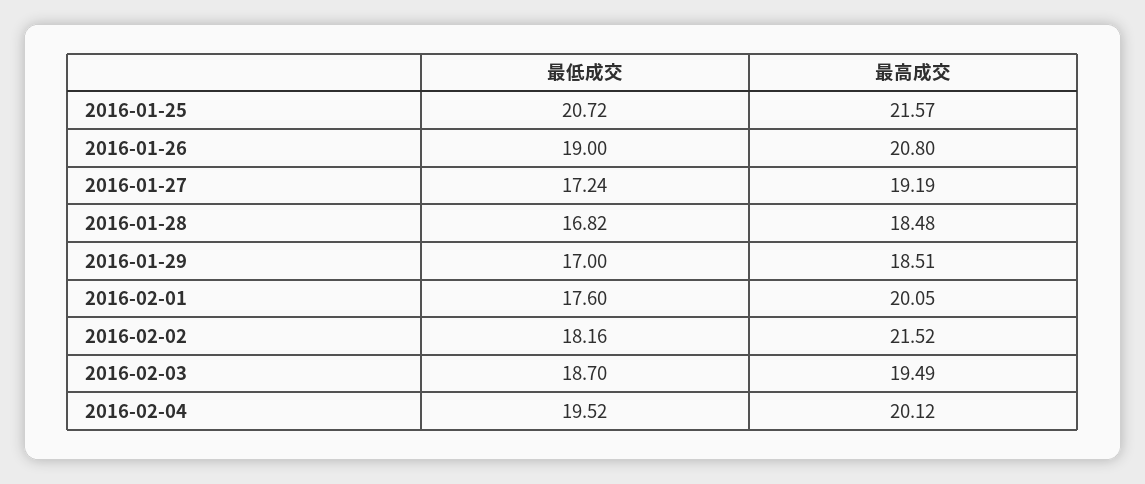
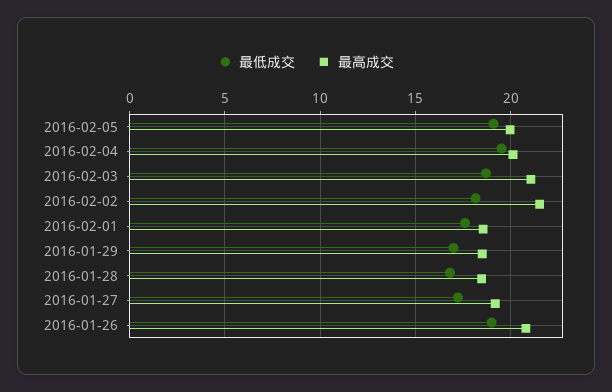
最低成交, 2016-01-25: 20.72 -> none
最高成交, 2016-01-25: 21.57 -> none
最高成交, 2016-02-01: 20.05 -> 18.5
最高成交, 2016-02-03: 19.49 -> 21
最低成交, 2016-02-05: none -> 19
最高成交, 2016-02-05: none -> 20

